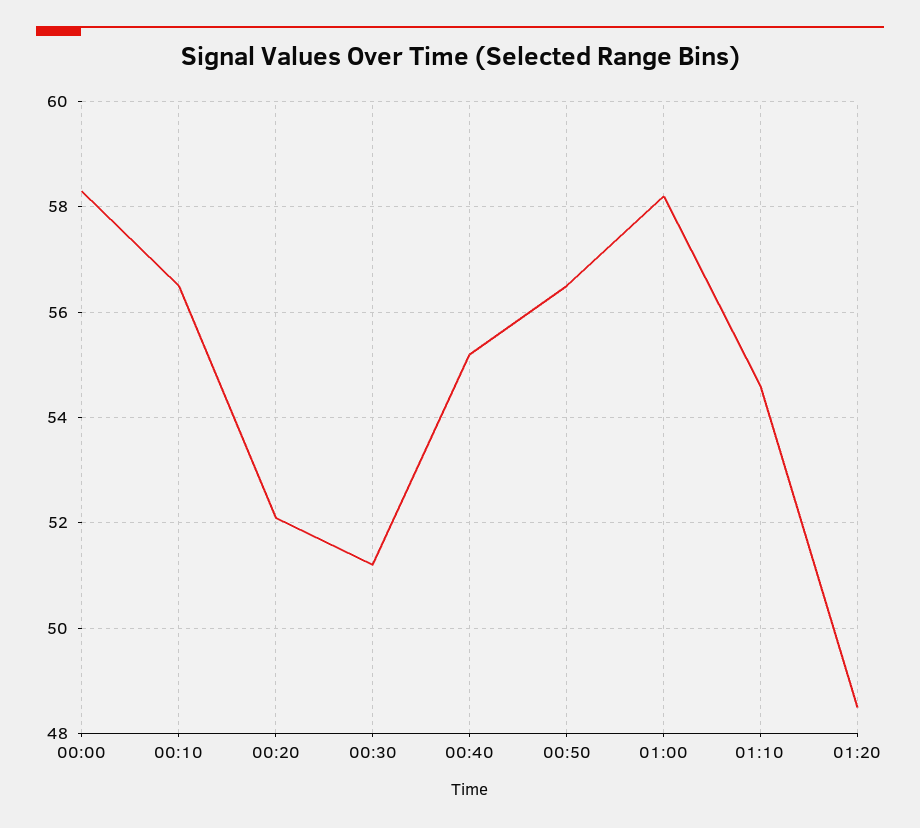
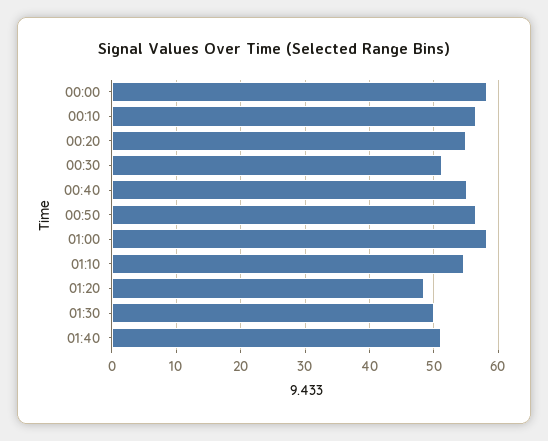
00:20: 52 -> 55
01:30: none -> 50
01:40: none -> 51

